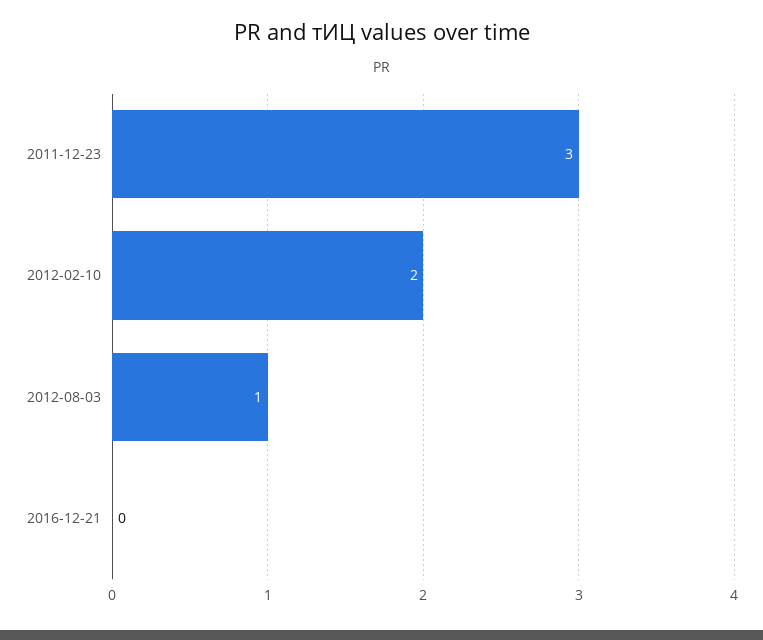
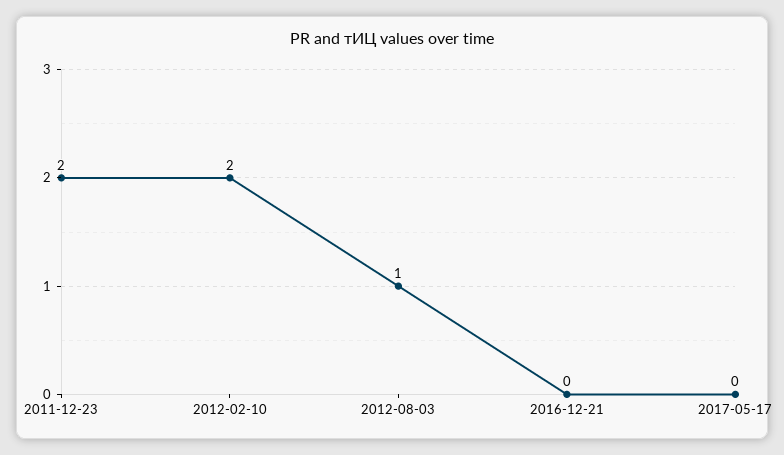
2011-12-23: 3 -> 2
2017-05-17: none -> 0

